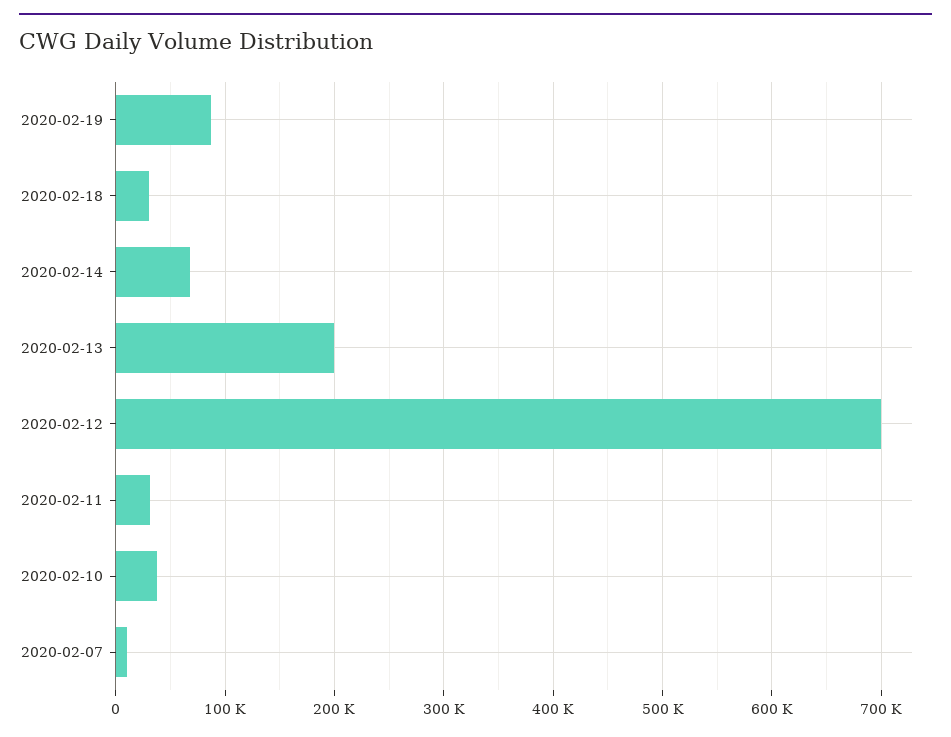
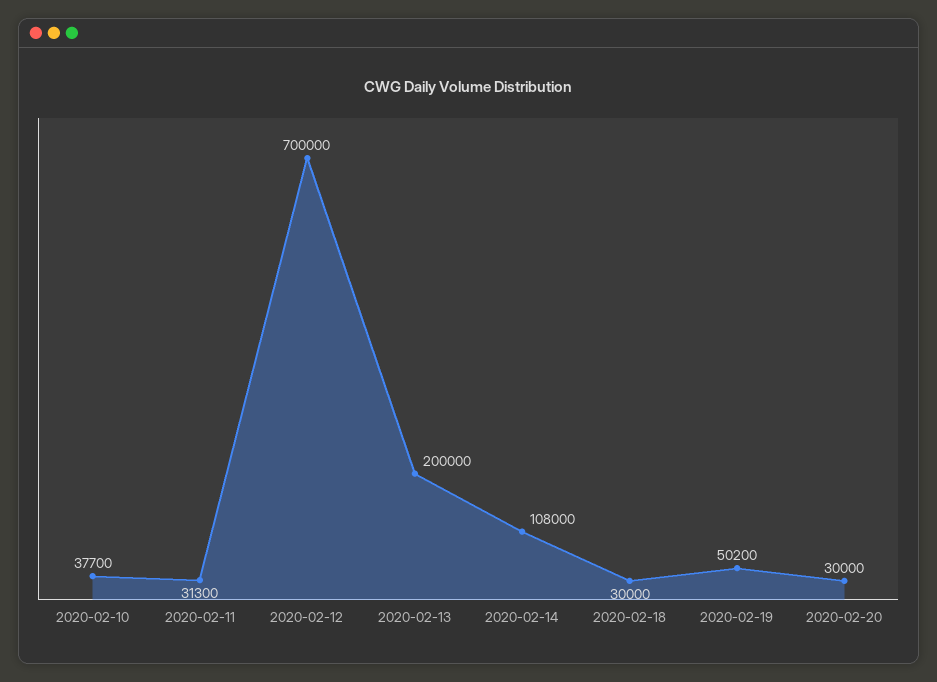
2020-02-19: 90000 -> 50200
2020-02-14: 70000 -> 108000
2020-02-07: 10000 -> none
2020-02-20: none -> 30000

